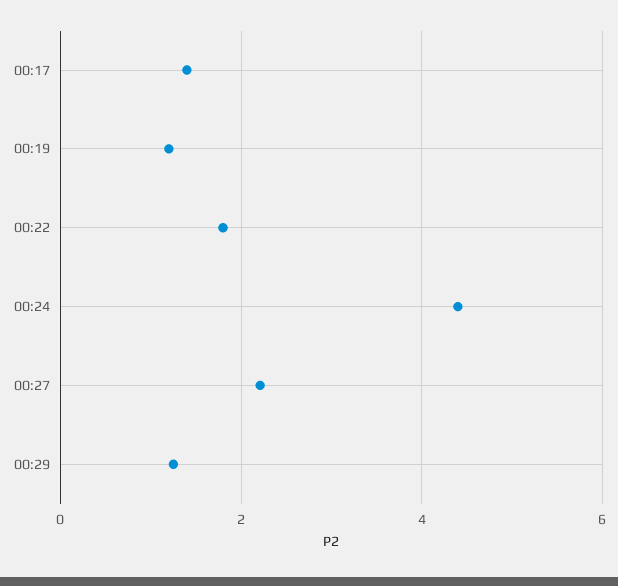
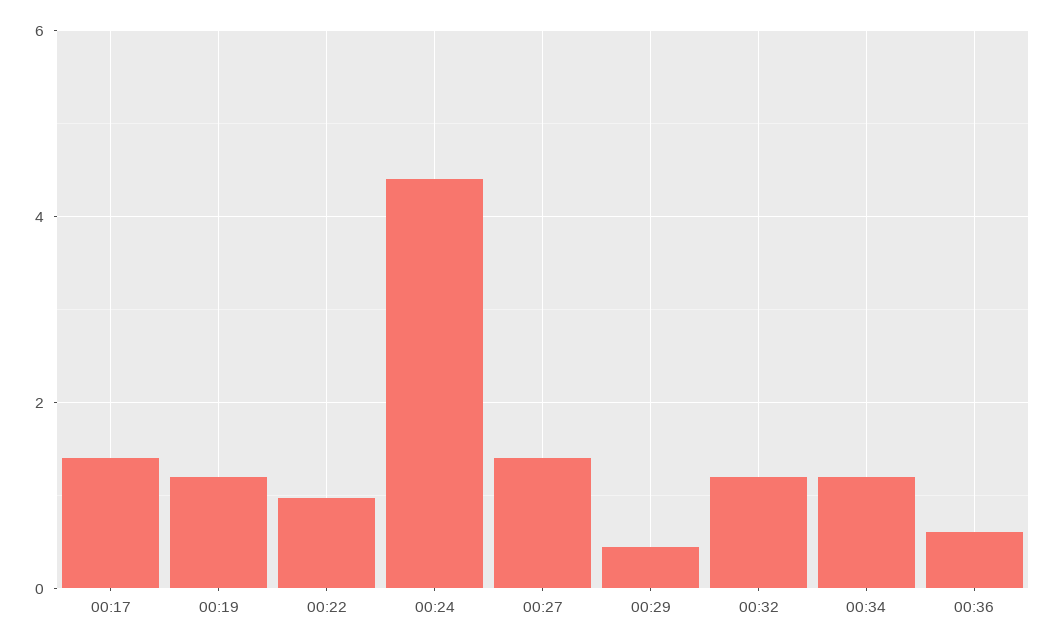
00:22: 1.8 -> 1
00:27: 2.2 -> 1.4
00:29: 1.2 -> 0.4
00:32: none -> 1.2
00:34: none -> 1.2
00:36: none -> 0.6

